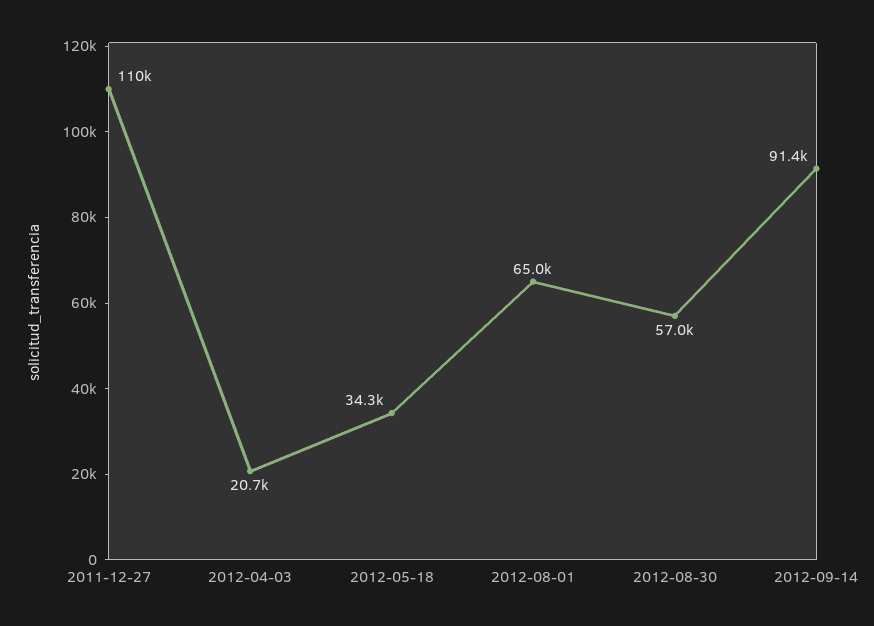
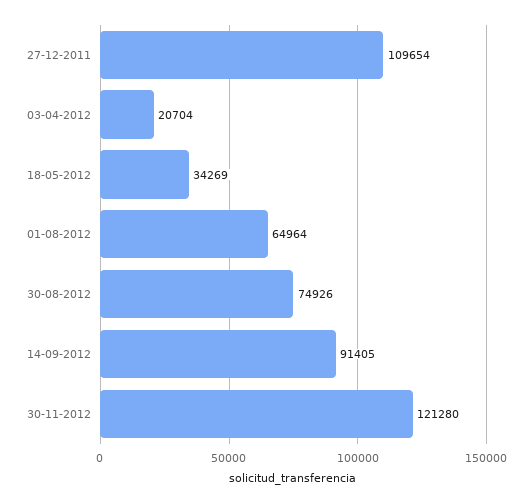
2012-08-30: 57000 -> 74926
30-11-2012: none -> 121280

